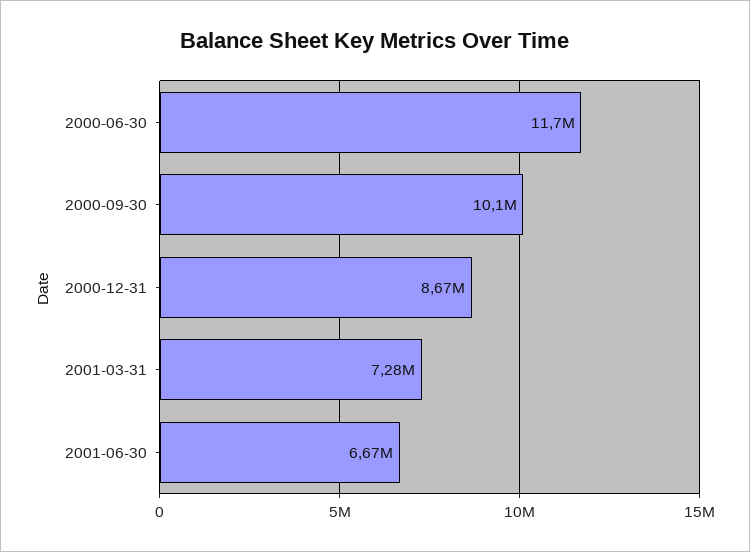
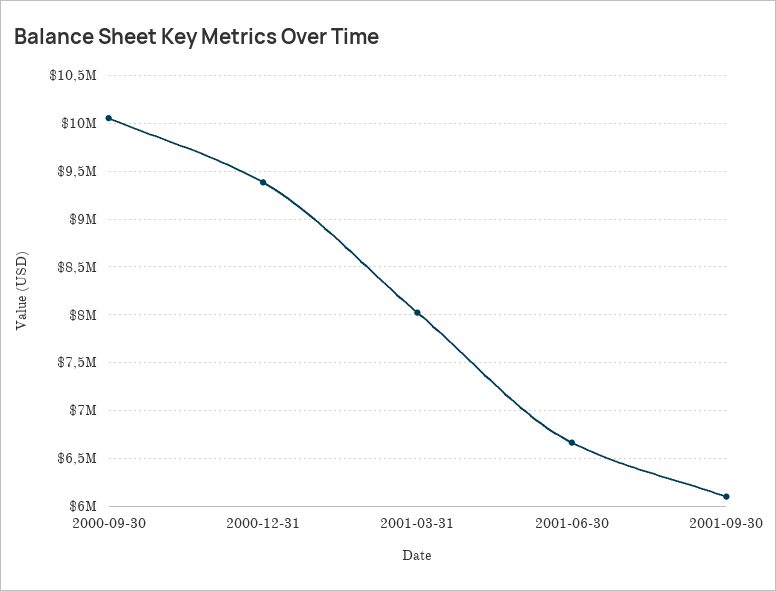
2000-06-30: 11700000 -> none
2000-12-31: 8670000 -> 9400000
2001-03-31: 7280000 -> 8000000
2001-09-30: none -> 6100000

